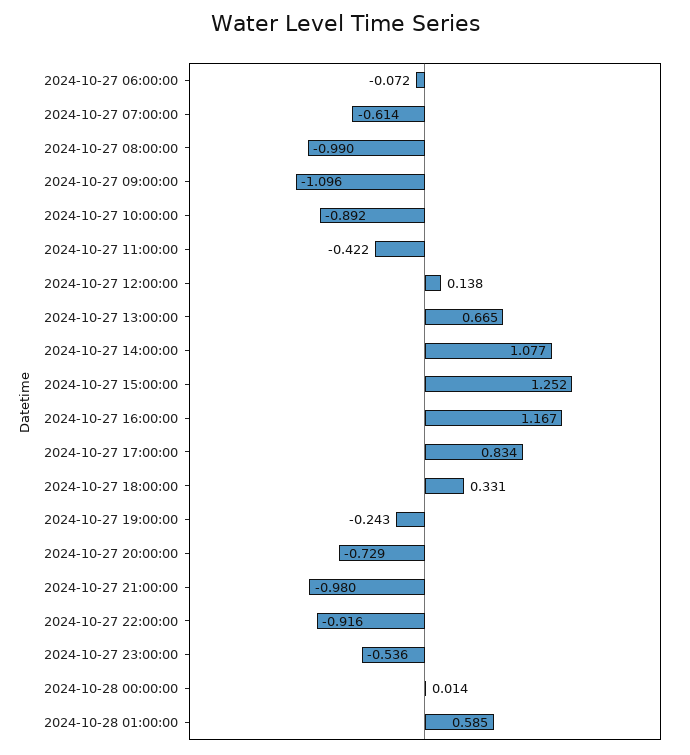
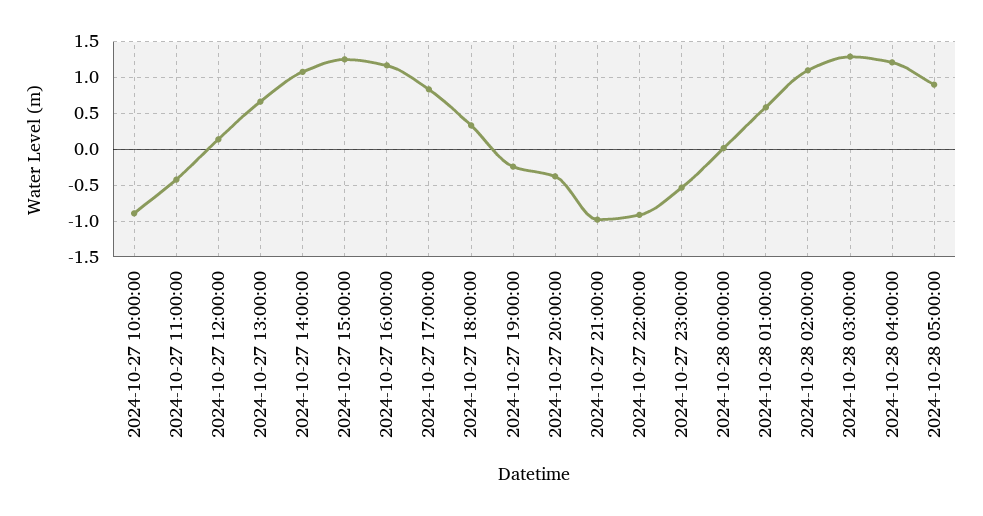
2024-10-27 06:00:00: -0.072 -> none
2024-10-27 07:00:00: -0.614 -> none
2024-10-27 08:00:00: -0.99 -> none
2024-10-27 09:00:00: -1.096 -> none
2024-10-27 20:00:00: -0.729 -> -0.4
2024-10-28 02:00:00: none -> 1.1
2024-10-28 03:00:00: none -> 1.3
2024-10-28 04:00:00: none -> 1.2
2024-10-28 05:00:00: none -> 0.9

